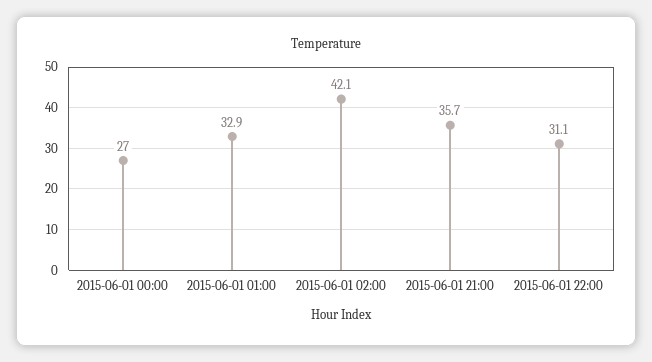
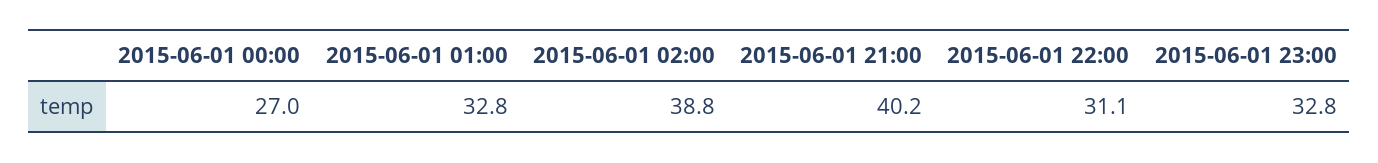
2015-06-01 01:00: 32.9 -> 32.8
2015-06-01 02:00: 42.1 -> 38.8
2015-06-01 21:00: 35.7 -> 40.2
2015-06-01 23:00: none -> 32.8

